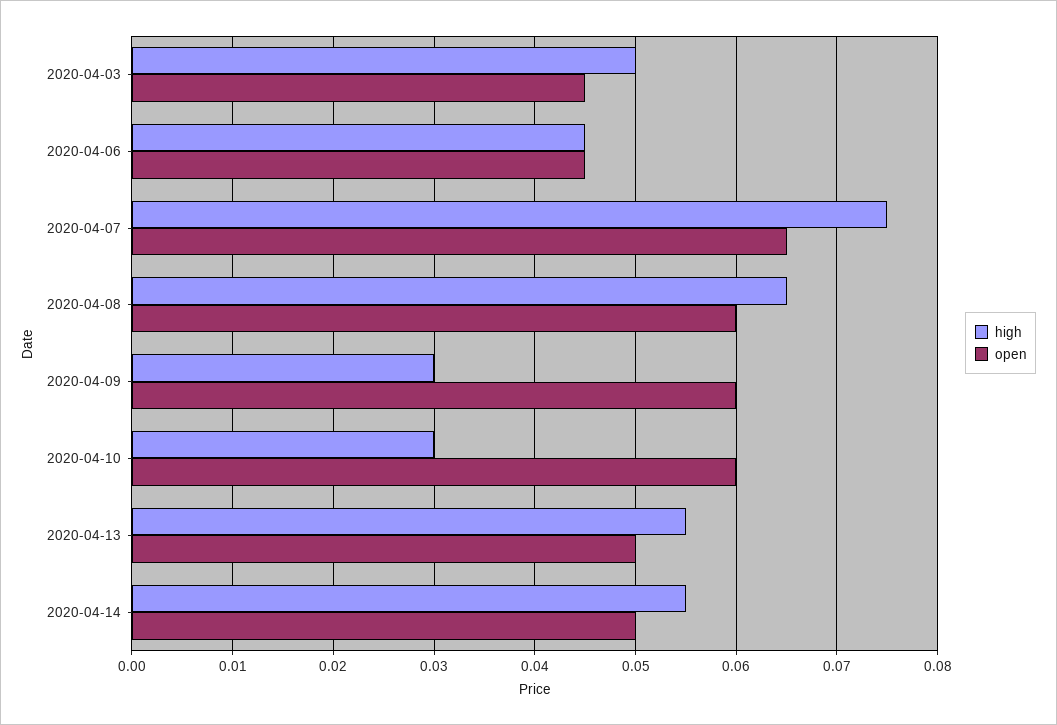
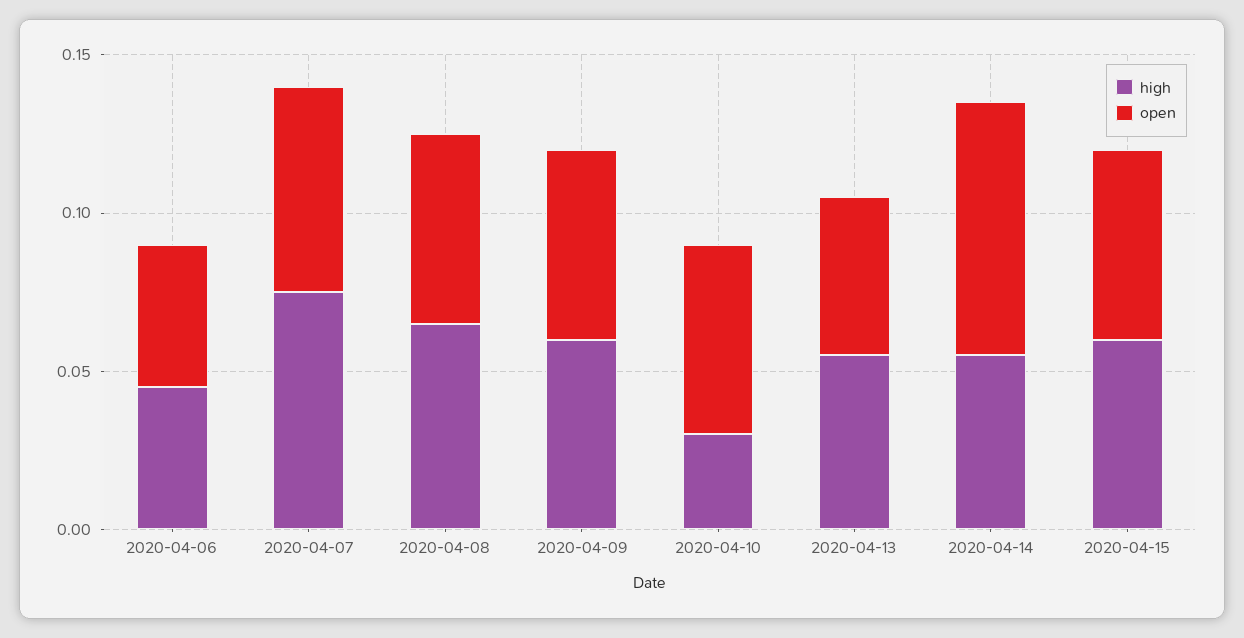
high, 2020-04-03: 0.05 -> none
open, 2020-04-03: 0.045 -> none
high, 2020-04-09: 0.03 -> 0.06
open, 2020-04-14: 0.05 -> 0.08
high, 2020-04-15: none -> 0.06
open, 2020-04-15: none -> 0.06

